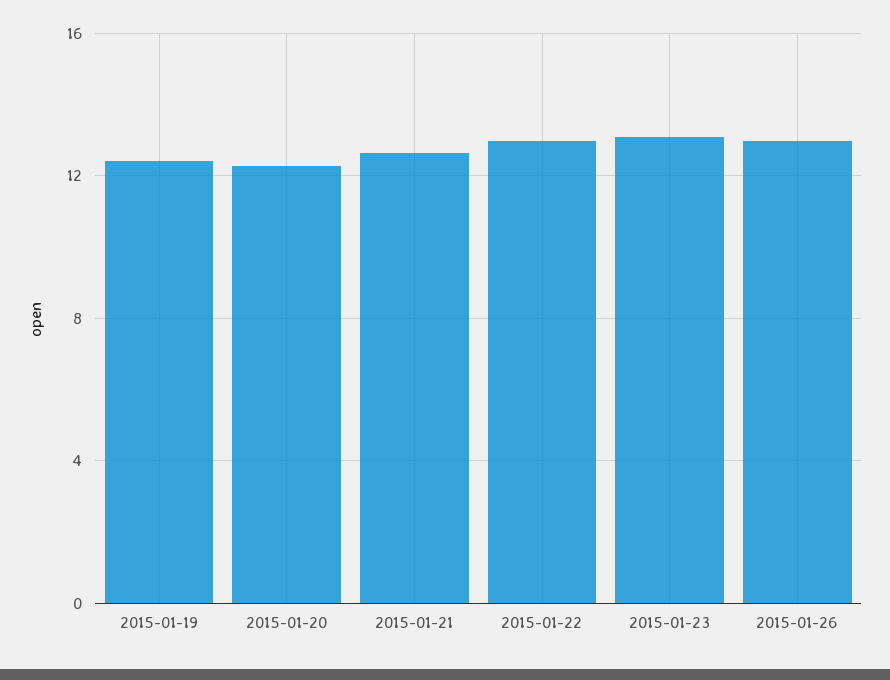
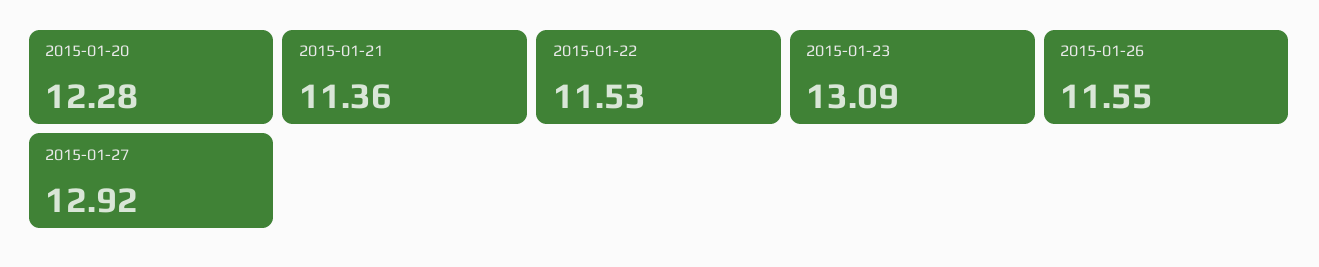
2015-01-19: 12.5 -> none
2015-01-21: 12.5 -> 11.36
2015-01-22: 13 -> 11.53
2015-01-26: 13 -> 11.55
2015-01-27: none -> 12.92

